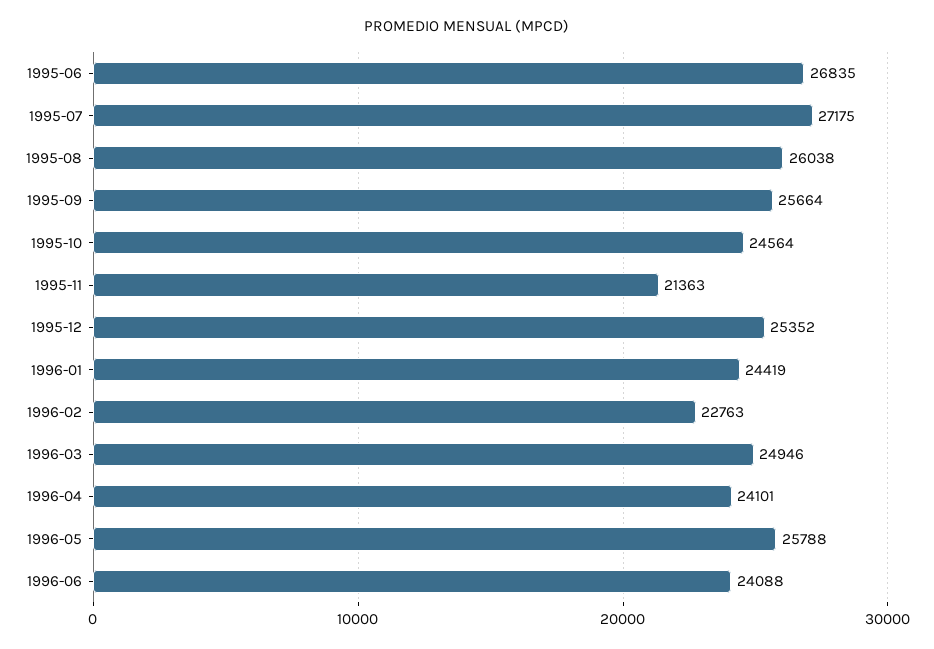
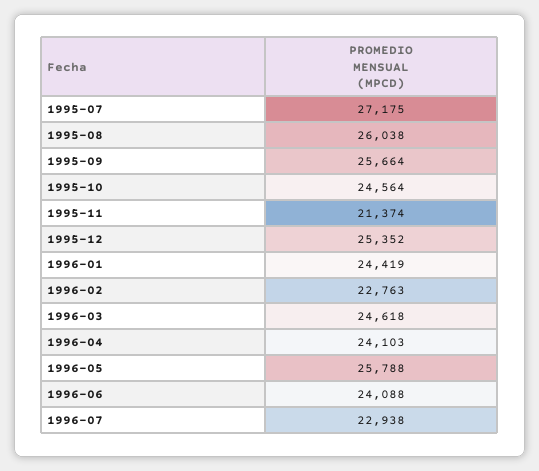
1995-06: 26835 -> none
1995-11: 21363 -> 21374
1996-03: 24946 -> 24618
1996-04: 24101 -> 24103
1996-07: none -> 22938

